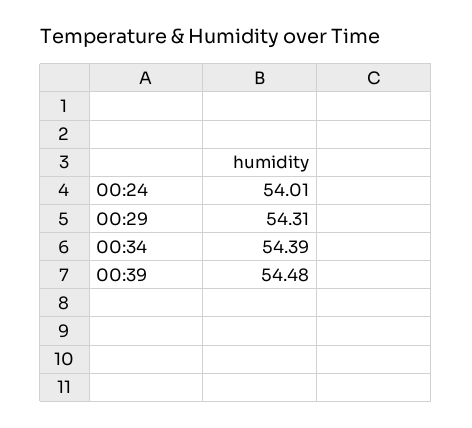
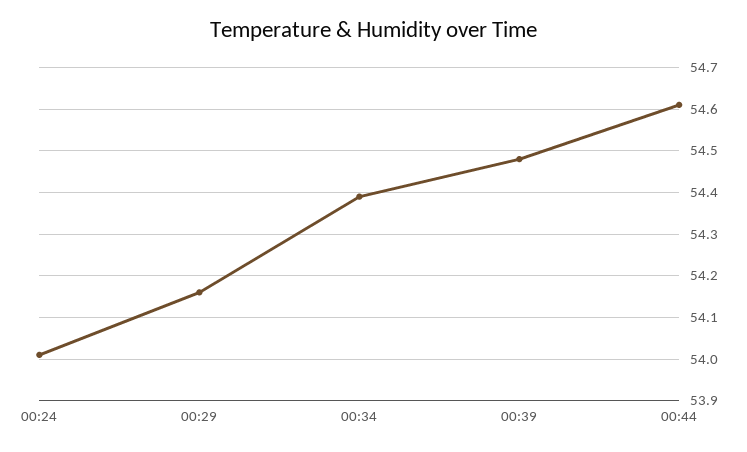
00:29: 54.31 -> 54.15
00:44: none -> 54.6

